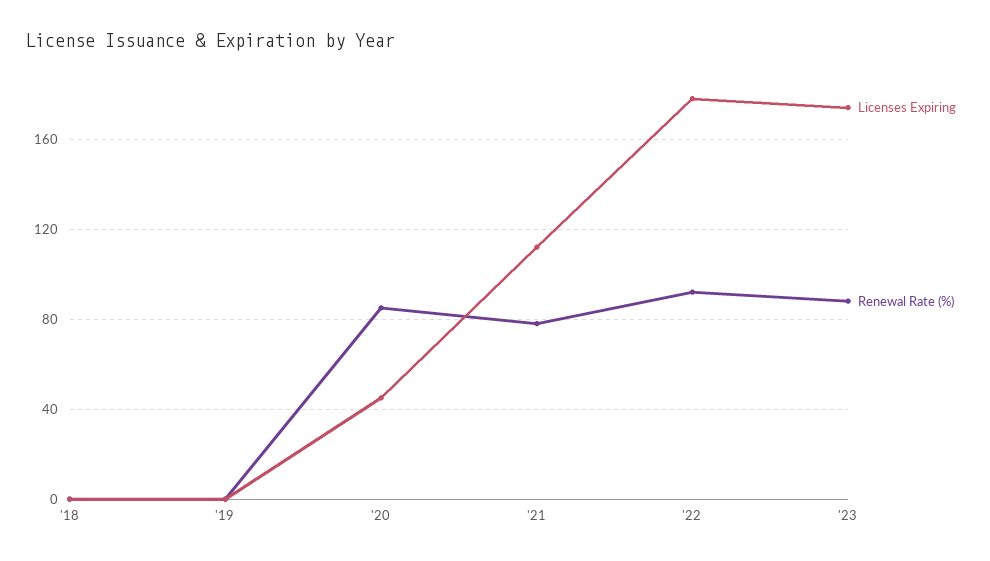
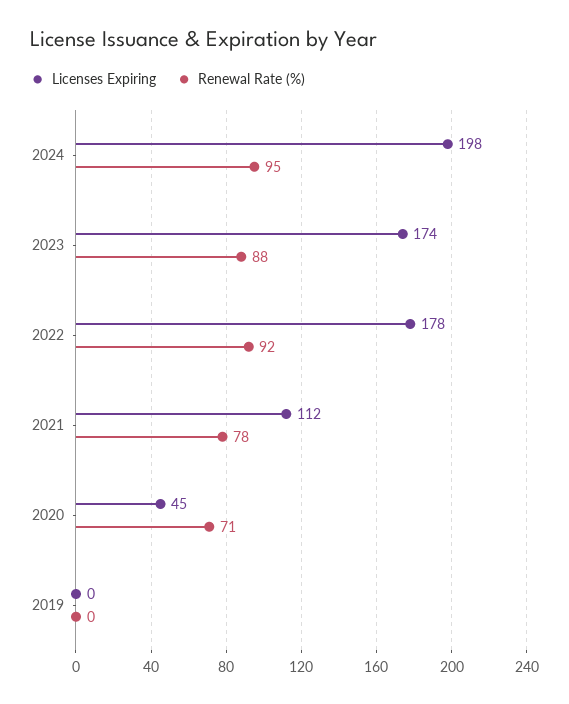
Licenses Expiring, '18: 0 -> none
Renewal Rate (%), '18: 0 -> none
Renewal Rate (%), '20: 85 -> 71
Licenses Expiring, 2024: none -> 198
Renewal Rate (%), 2024: none -> 95

